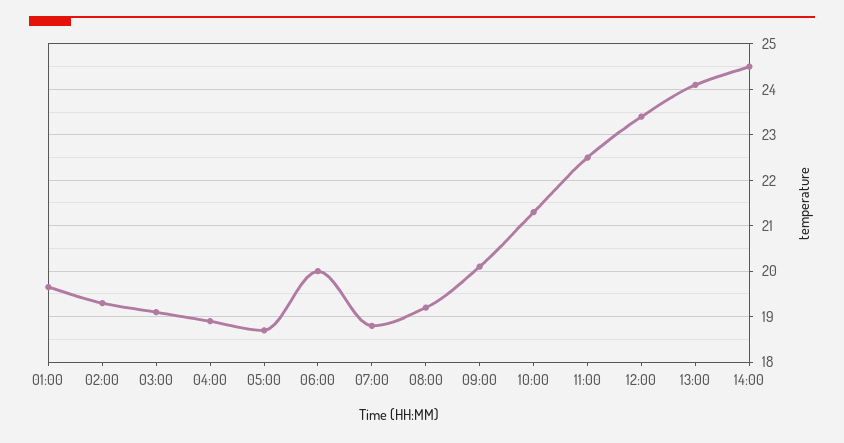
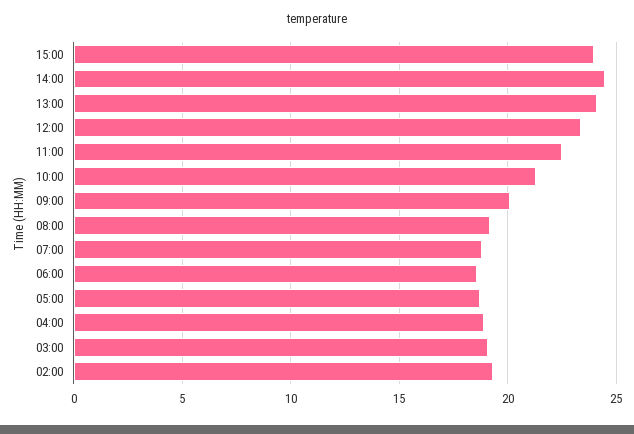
01:00: 19.6 -> none
06:00: 20 -> 18.5
15:00: none -> 24

